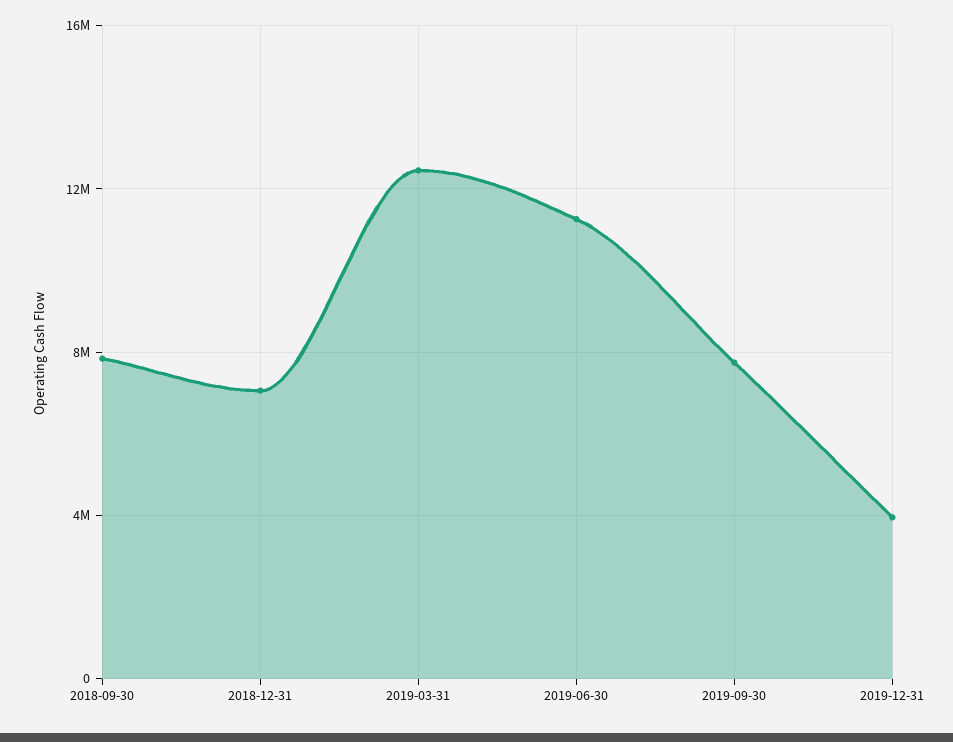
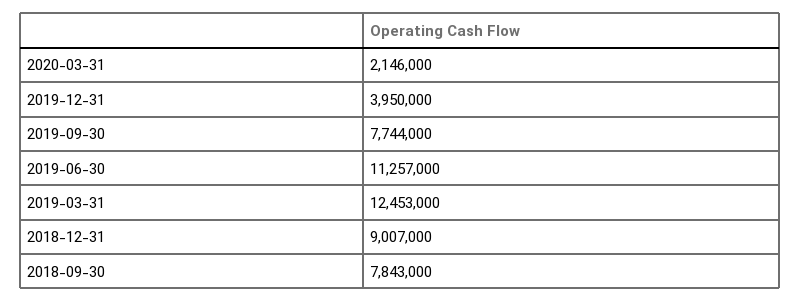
2018-12-31: 7000000 -> 9007000
2020-03-31: none -> 2146000

